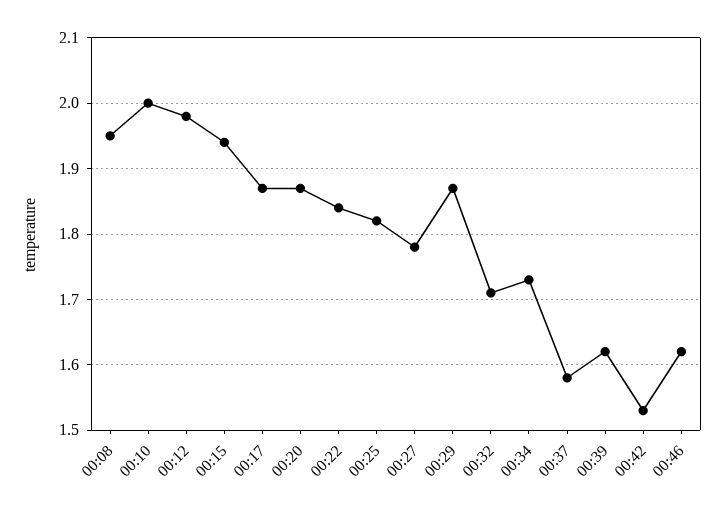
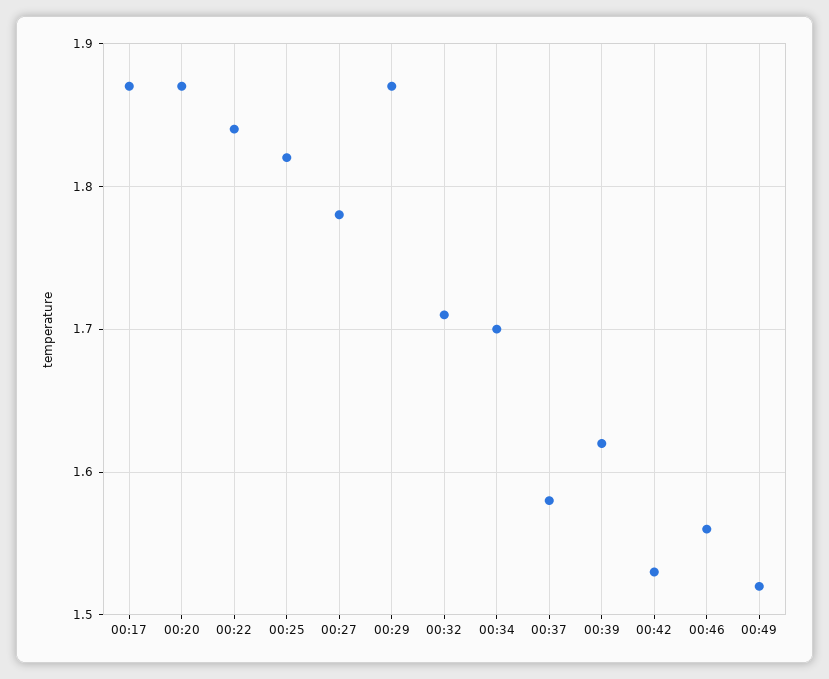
00:08: 1.95 -> none
00:10: 2 -> none
00:12: 1.98 -> none
00:15: 1.94 -> none
00:34: 1.73 -> 1.7
00:46: 1.62 -> 1.56
00:49: none -> 1.52

